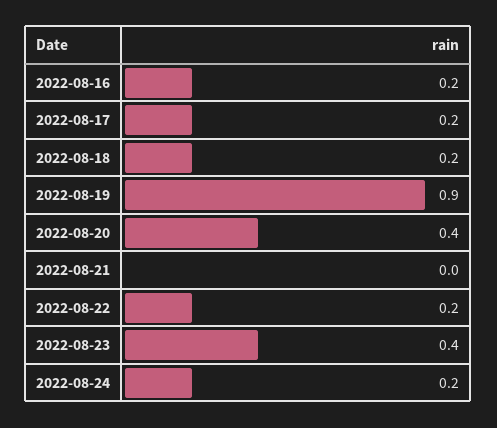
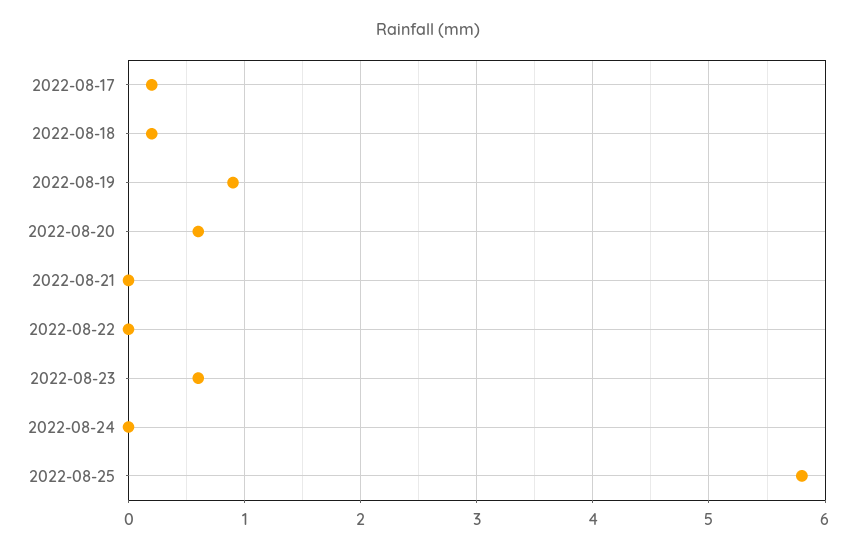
2022-08-16: 0.2 -> none
2022-08-20: 0.4 -> 0.6
2022-08-22: 0.2 -> 0
2022-08-23: 0.4 -> 0.6
2022-08-24: 0.2 -> 0
2022-08-25: none -> 5.8

